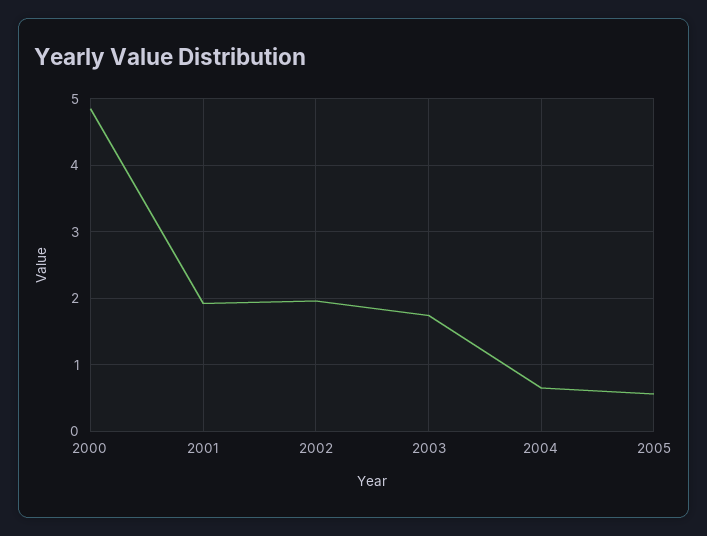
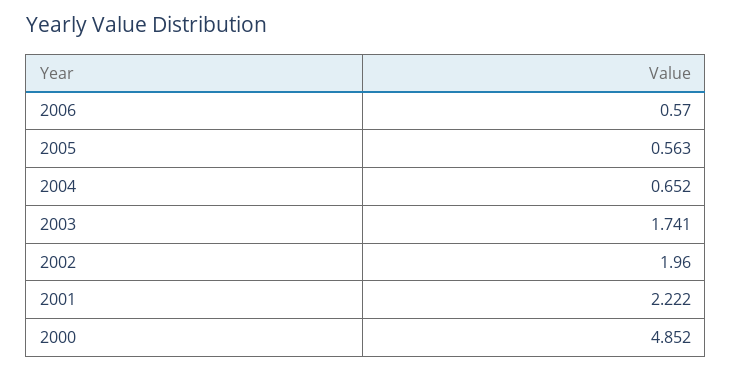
2001: 1.9 -> 2.222
2006: none -> 0.57

